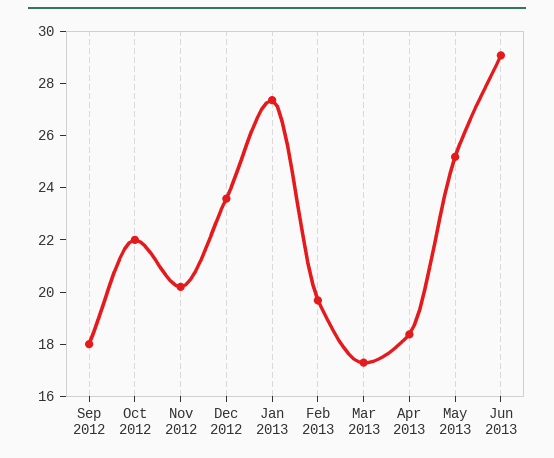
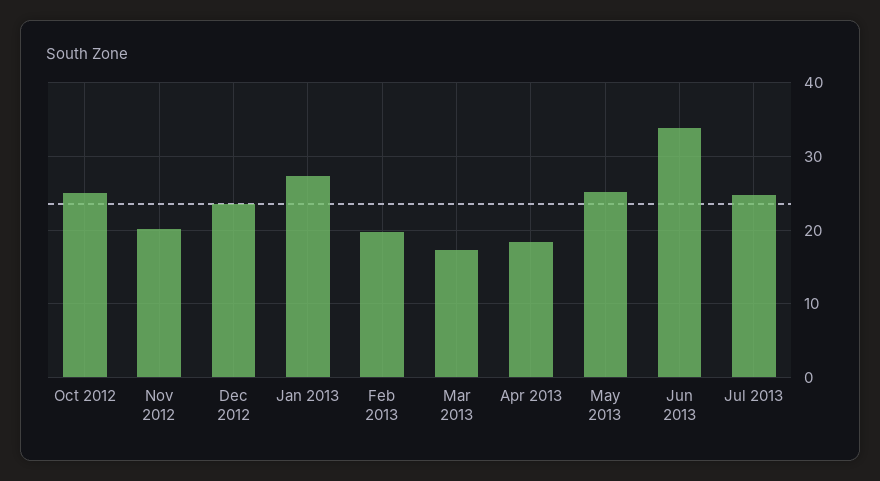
Sep 2012: 18 -> none
Oct 2012: 22 -> 25
Jun 2013: 29 -> 34
Jul 2013: none -> 25

